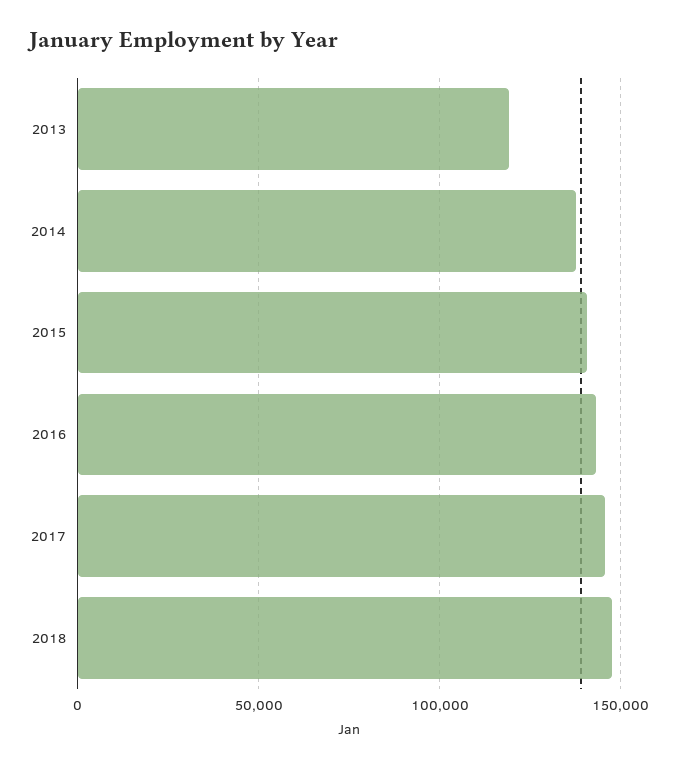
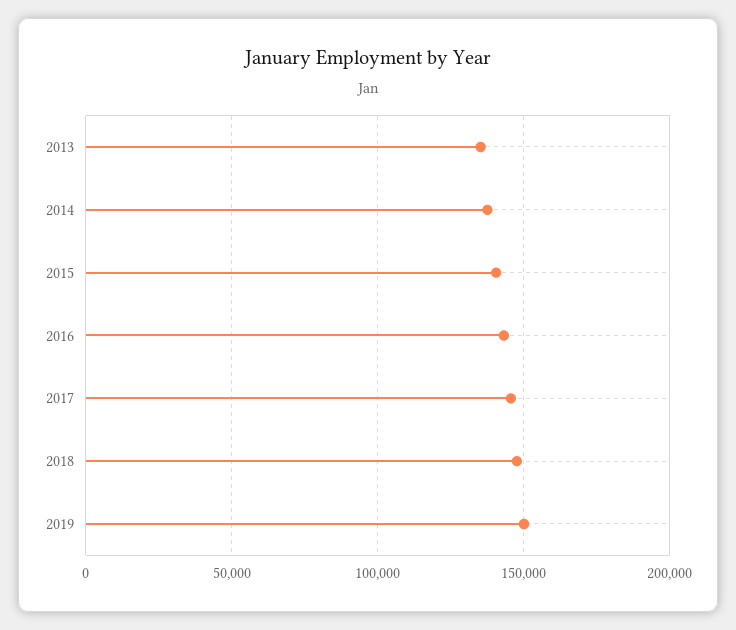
2013: 120000 -> 135000
2019: none -> 150000

